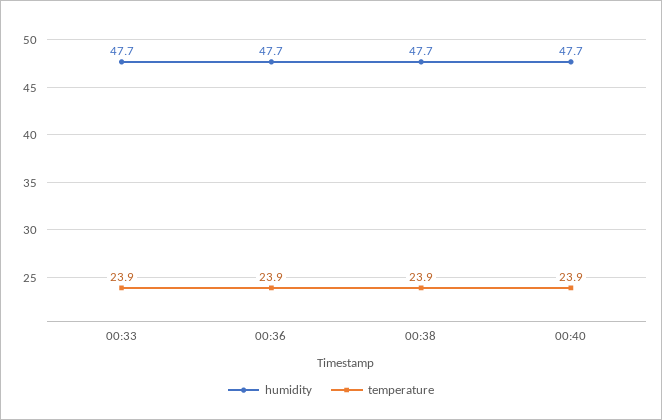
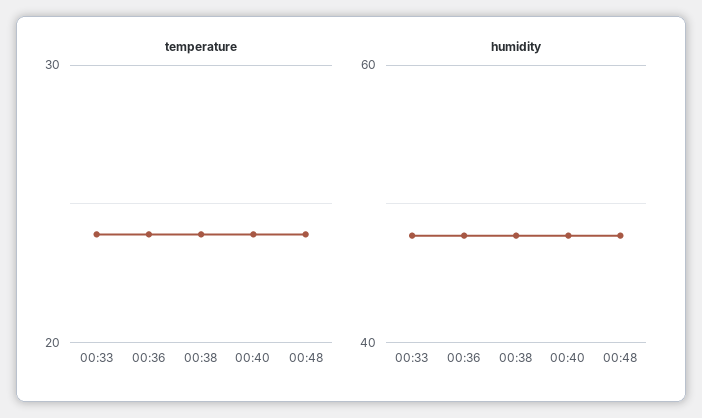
temperature, 00:48: none -> 24
humidity, 00:48: none -> 48

